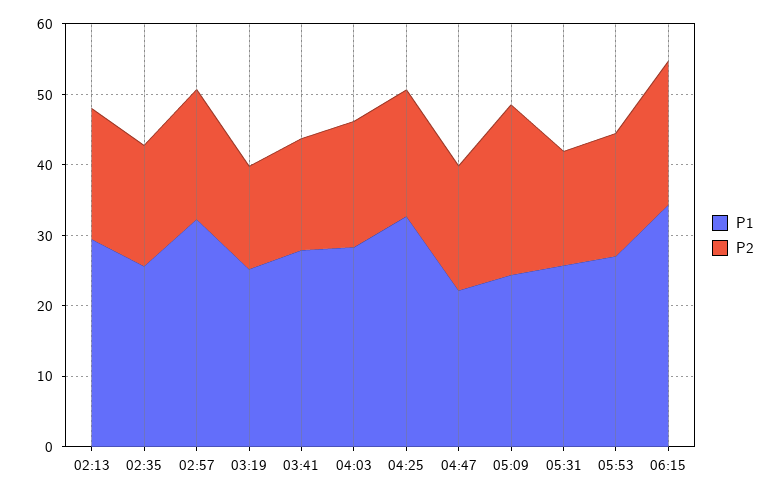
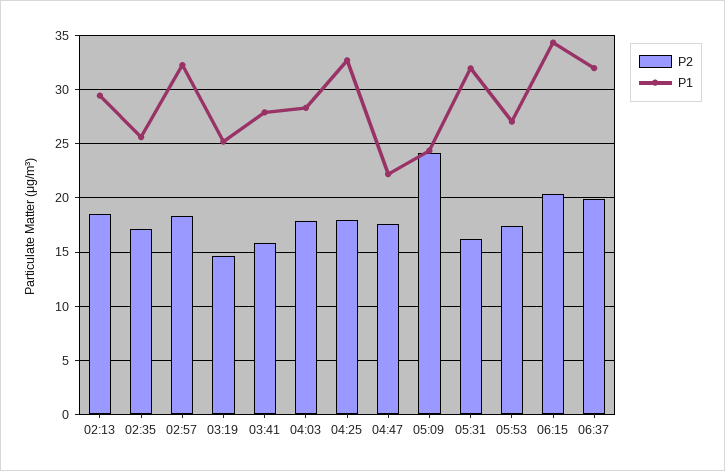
P1, 05:31: 26 -> 32
P2, 06:37: none -> 20
P1, 06:37: none -> 32

